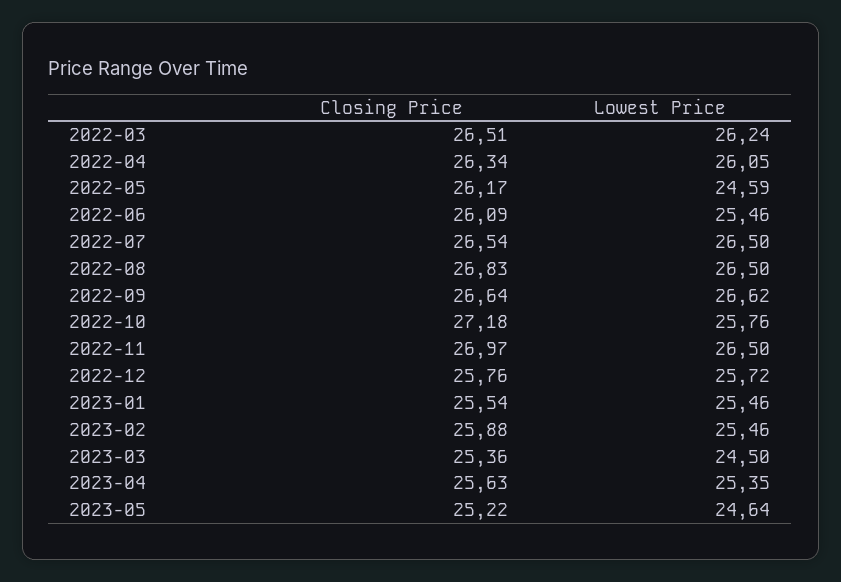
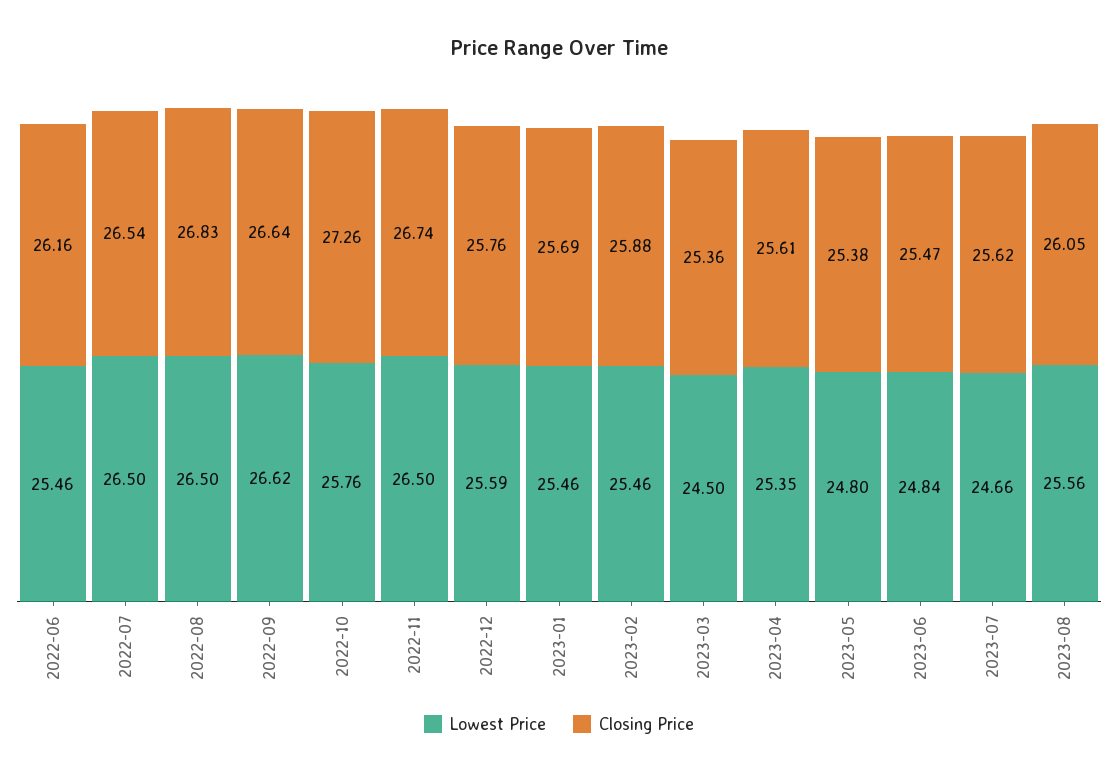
Closing Price, 2022-03: 26.51 -> none
Lowest Price, 2022-03: 26.24 -> none
Closing Price, 2022-04: 26.34 -> none
Lowest Price, 2022-04: 26.05 -> none
Closing Price, 2022-05: 26.17 -> none
Lowest Price, 2022-05: 24.59 -> none
Closing Price, 2022-06: 26.09 -> 26.16
Closing Price, 2022-10: 27.18 -> 27.26
Closing Price, 2022-11: 26.97 -> 26.74
Lowest Price, 2022-12: 25.72 -> 25.59
Closing Price, 2023-01: 25.54 -> 25.69
Closing Price, 2023-04: 25.63 -> 25.61
Closing Price, 2023-05: 25.22 -> 25.38
Lowest Price, 2023-05: 24.64 -> 24.8
Lowest Price, 2023-06: none -> 24.84
Closing Price, 2023-06: none -> 25.47
Lowest Price, 2023-07: none -> 24.66
Closing Price, 2023-07: none -> 25.62
Lowest Price, 2023-08: none -> 25.56
Closing Price, 2023-08: none -> 26.05

